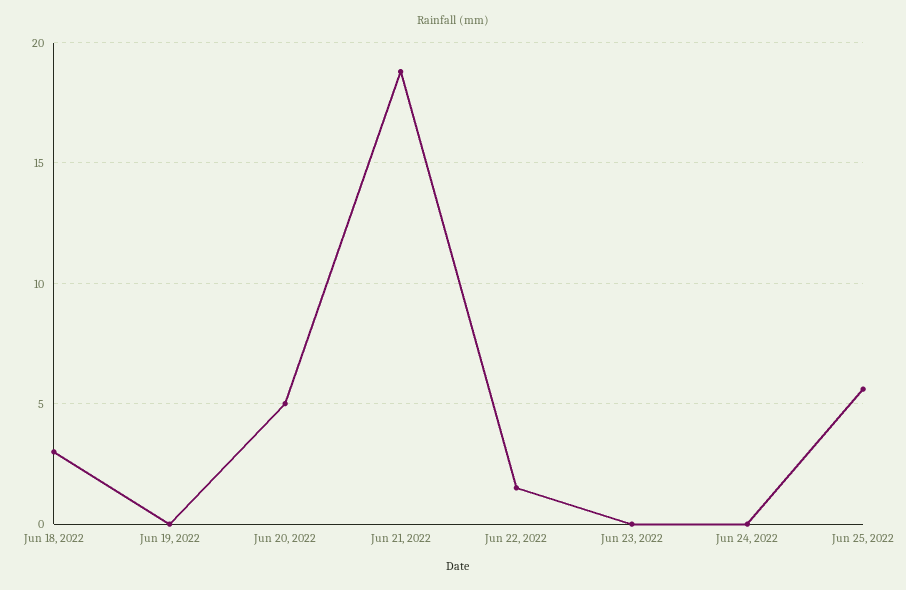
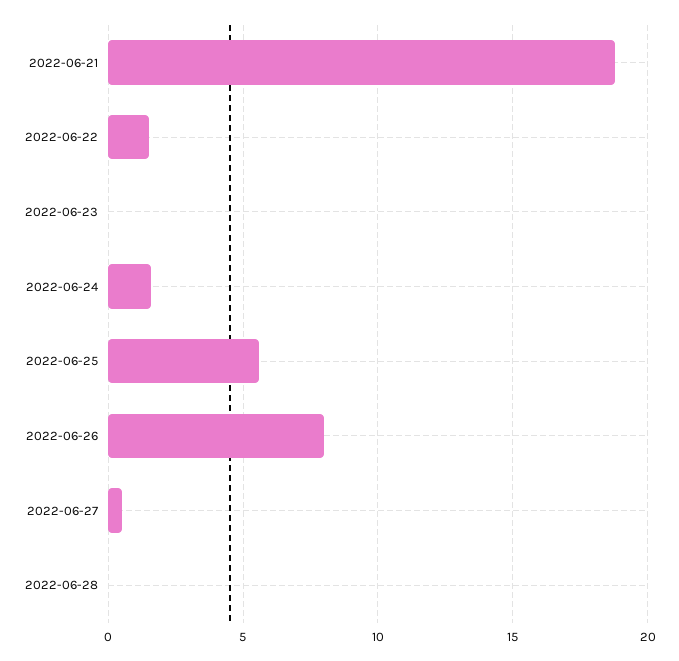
Jun 18, 2022: 3 -> none
Jun 19, 2022: 0 -> none
Jun 20, 2022: 5 -> none
Jun 24, 2022: 0 -> 1.5
2022-06-26: none -> 8
2022-06-27: none -> 0.5
2022-06-28: none -> 0

